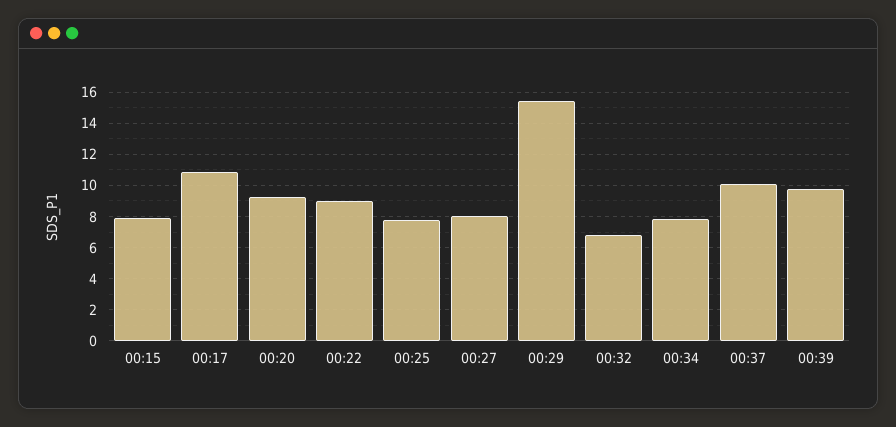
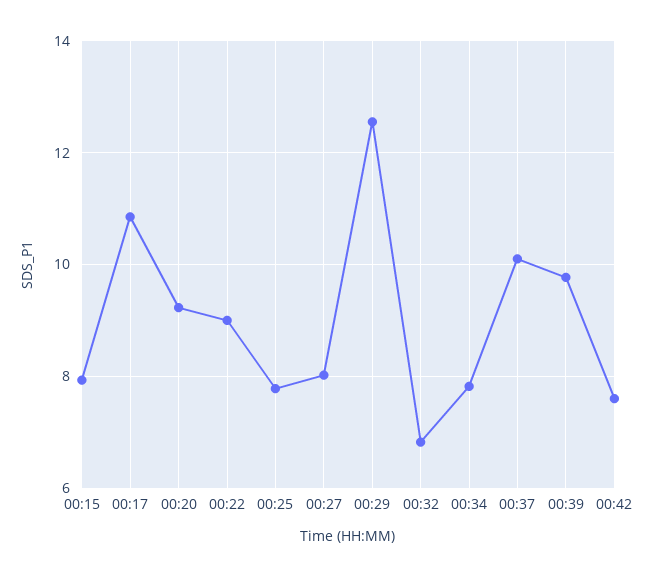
00:29: 15.5 -> 12.6
00:42: none -> 7.6

